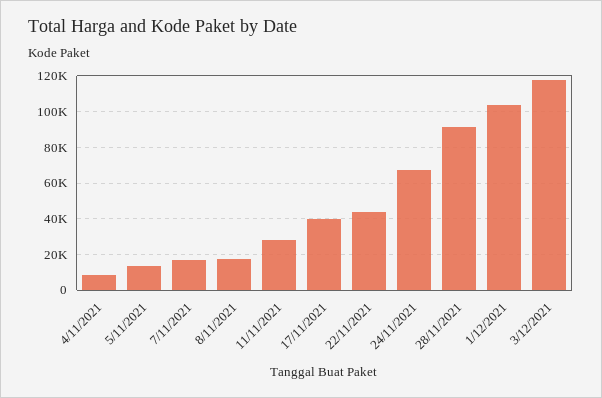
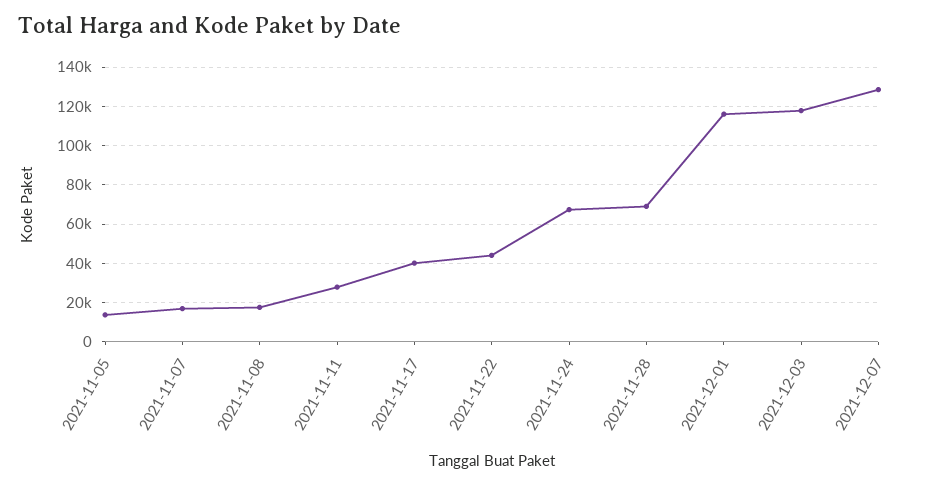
4/11/2021: 10000 -> none
28/11/2021: 90000 -> 70000
1/12/2021: 105000 -> 115000
2021-12-07: none -> 130000

